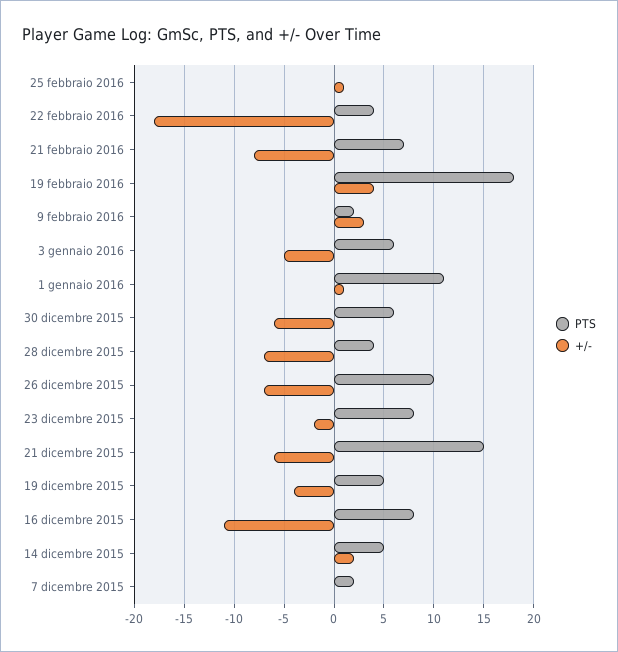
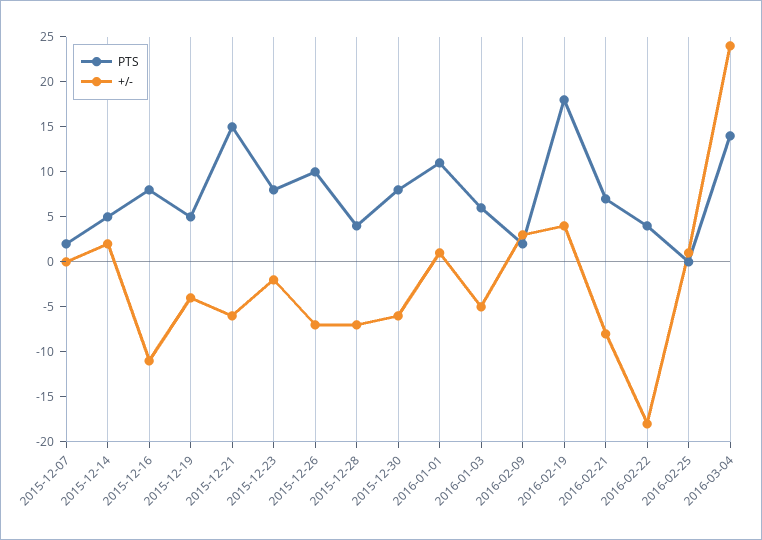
PTS, 30 dicembre 2015: 6 -> 8
PTS, 2016-03-04: none -> 14
+/-, 2016-03-04: none -> 24

